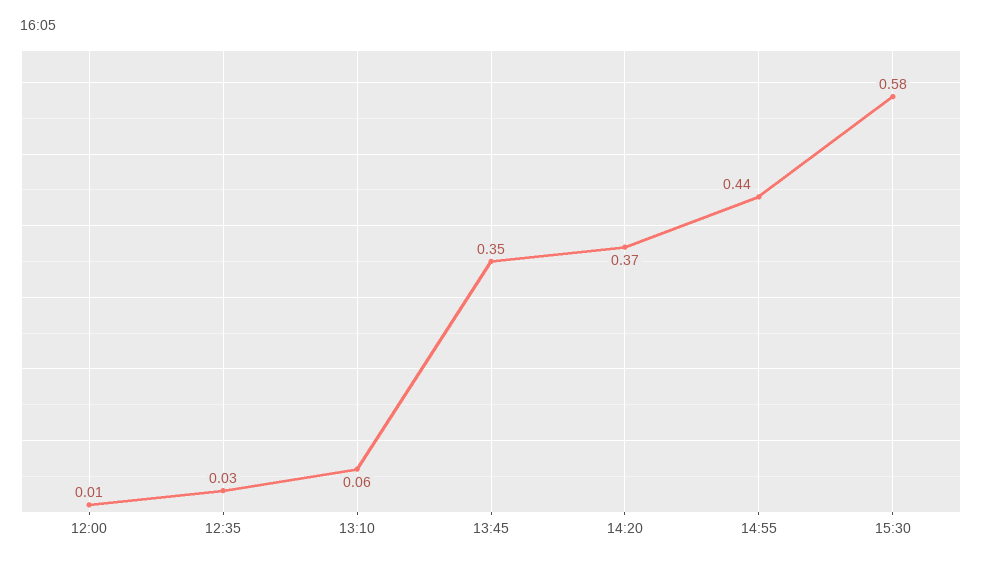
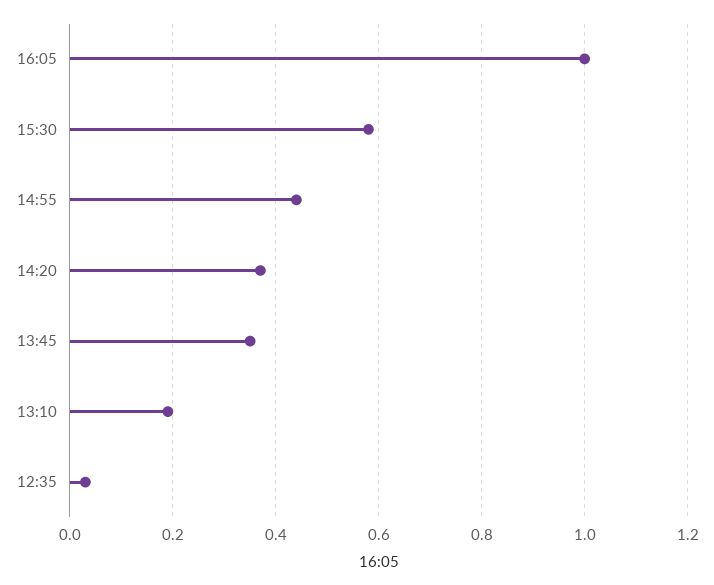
12:00: 0.01 -> none
13:10: 0.06 -> 0.2
16:05: none -> 1

